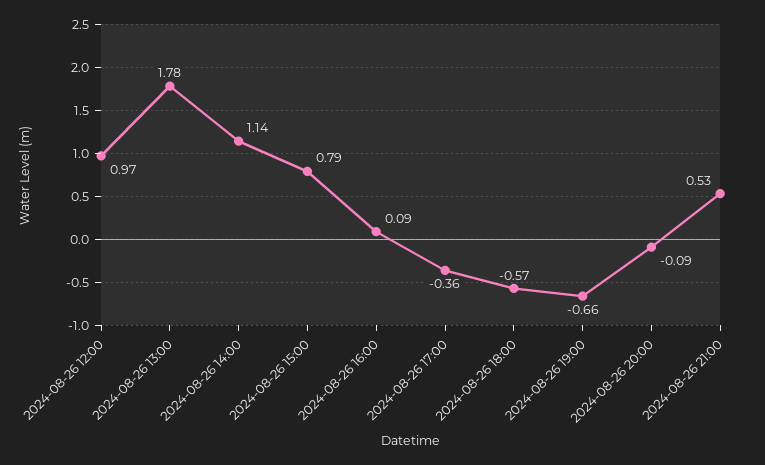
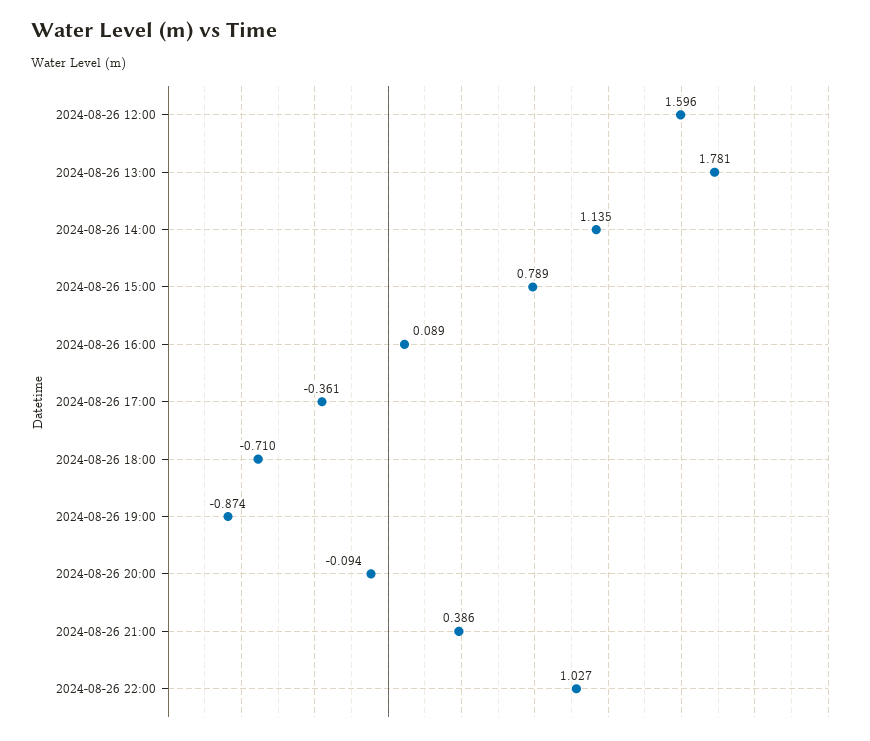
2024-08-26 12:00: 0.97 -> 1.596
2024-08-26 18:00: -0.57 -> -0.71
2024-08-26 19:00: -0.66 -> -0.874
2024-08-26 21:00: 0.53 -> 0.386
2024-08-26 22:00: none -> 1.027

